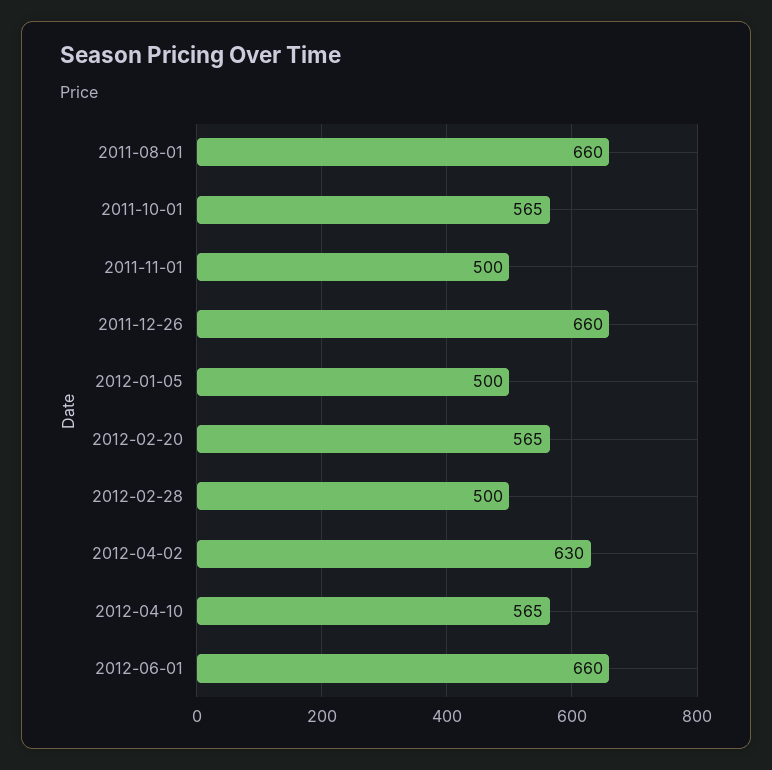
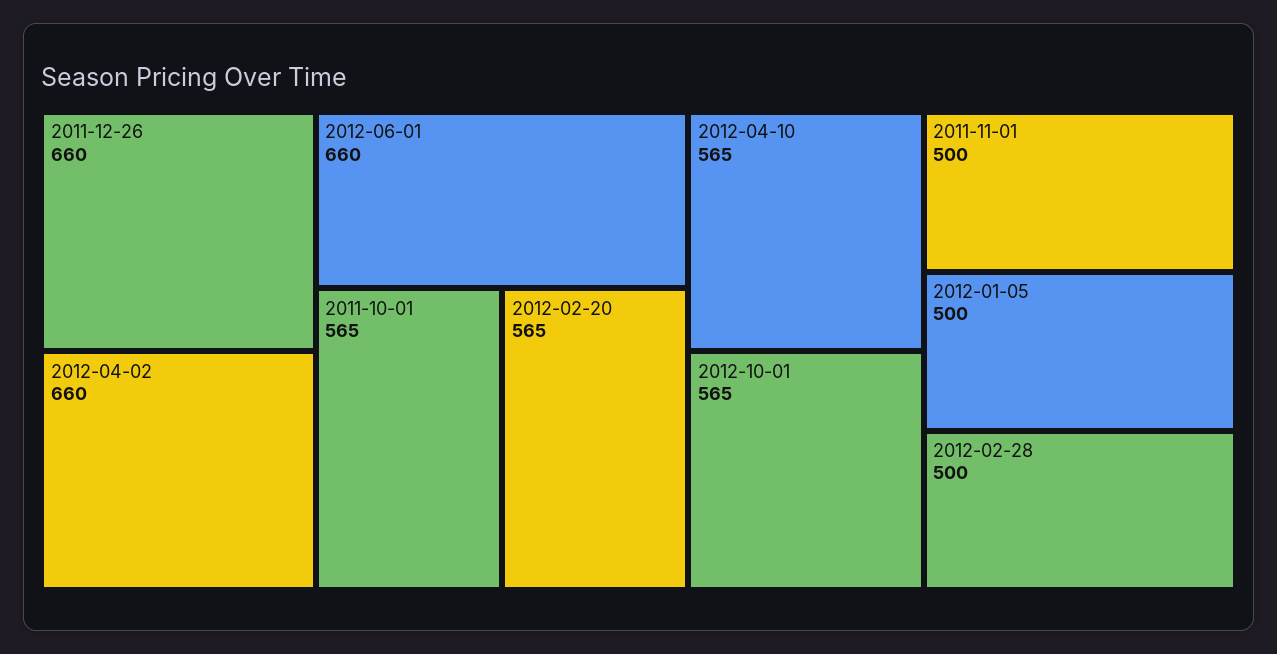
2011-08-01: 660 -> none
2012-04-02: 630 -> 660
2012-10-01: none -> 565

